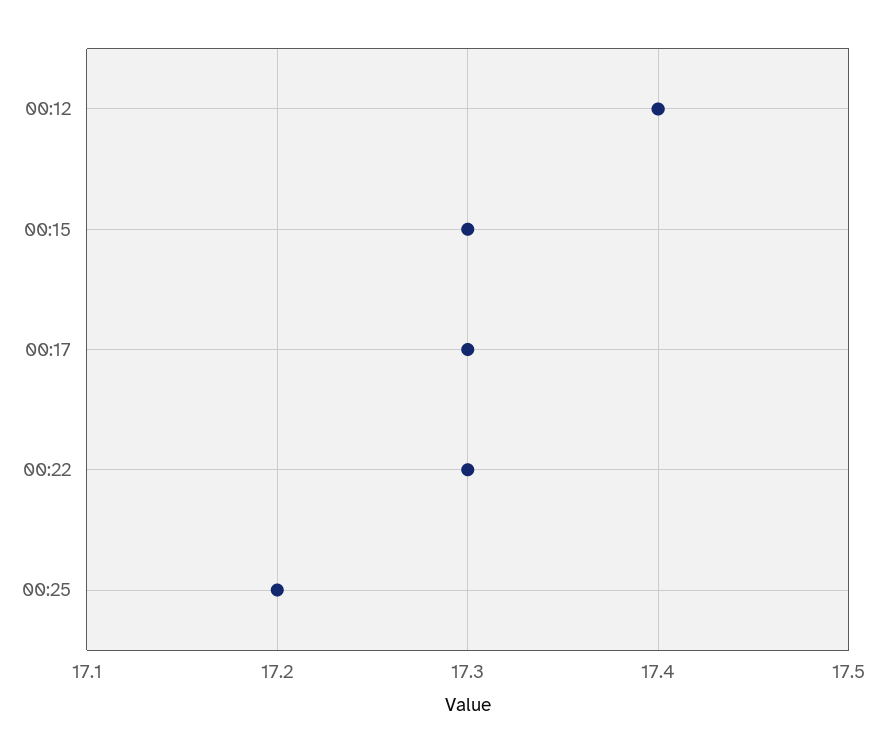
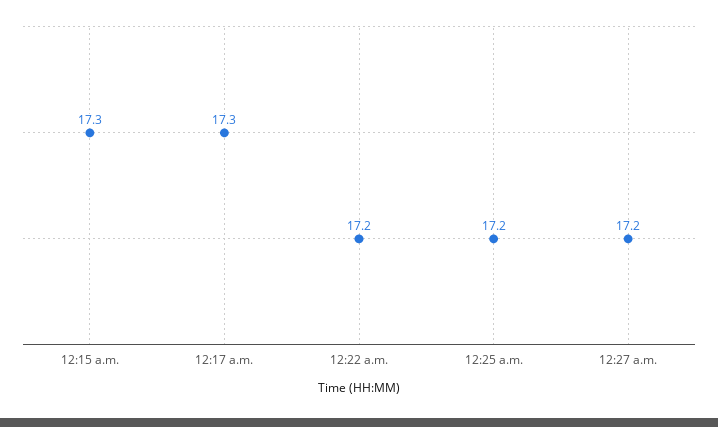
00:12: 17.4 -> none
00:22: 17.3 -> 17.2
12:27 a.m.: none -> 17.2

